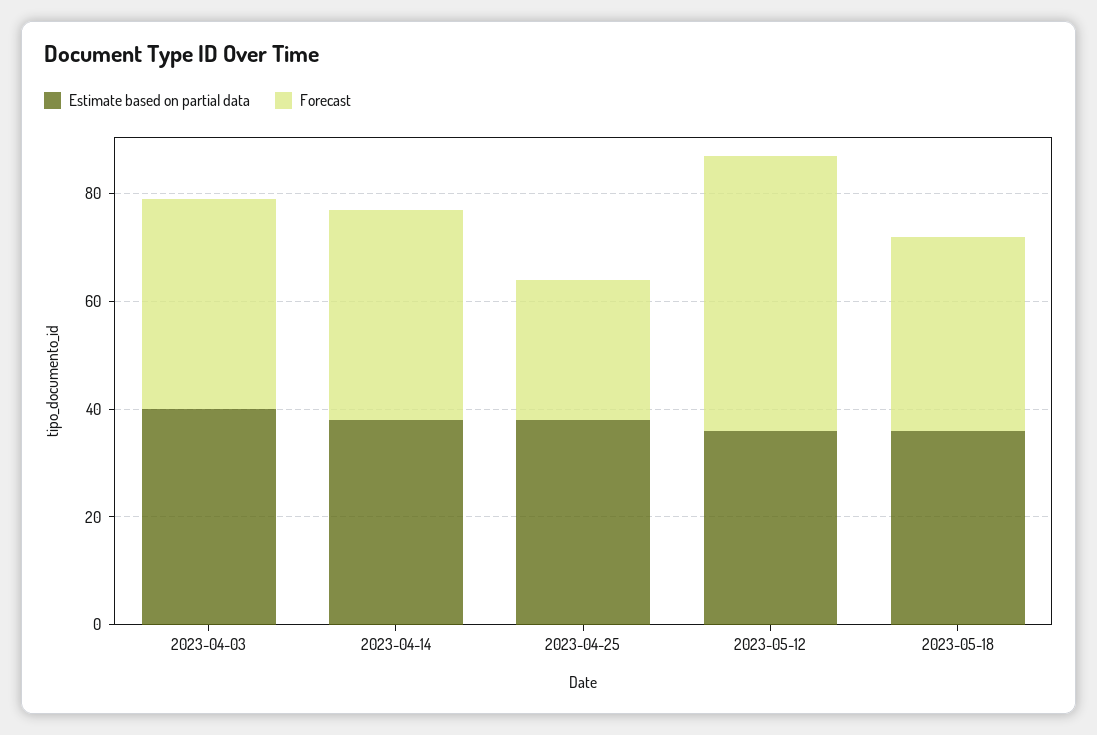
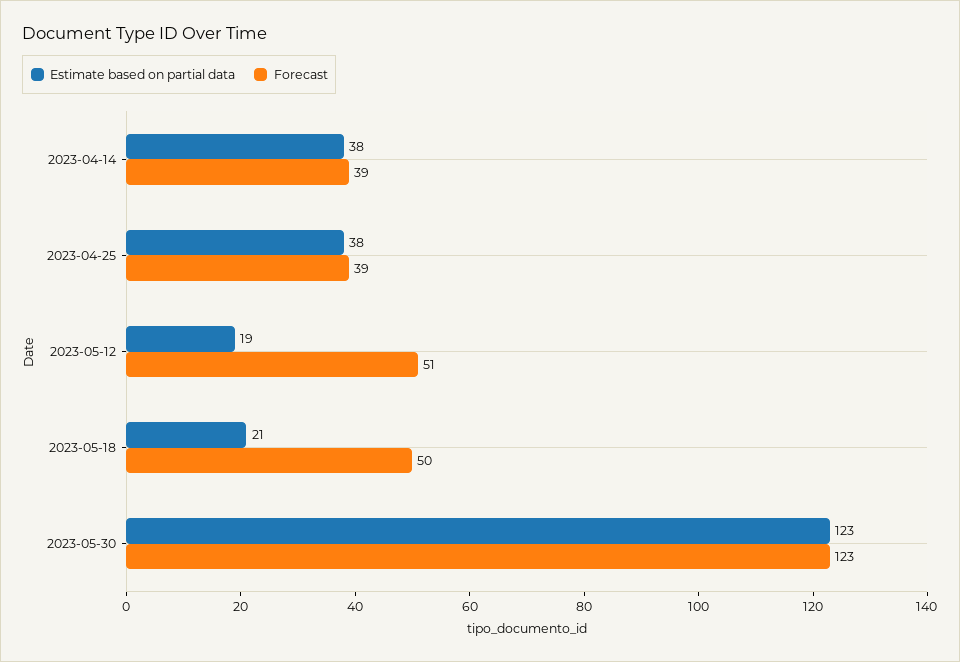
Estimate based on partial data, 2023-04-03: 40 -> none
Forecast, 2023-04-03: 40 -> none
Forecast, 2023-04-25: 25 -> 39
Estimate based on partial data, 2023-05-12: 35 -> 19
Estimate based on partial data, 2023-05-18: 35 -> 21
Forecast, 2023-05-18: 35 -> 50
Estimate based on partial data, 2023-05-30: none -> 123
Forecast, 2023-05-30: none -> 123

